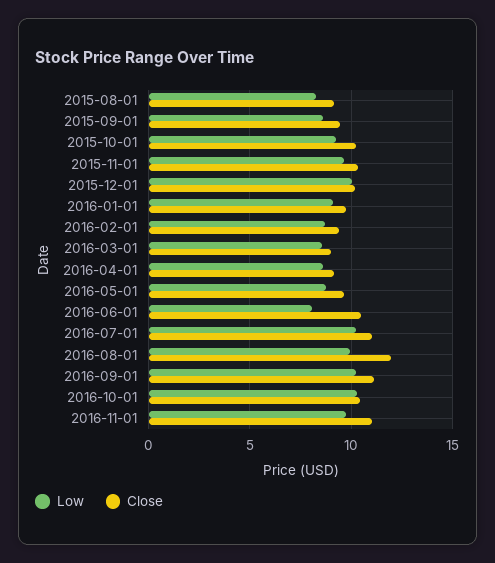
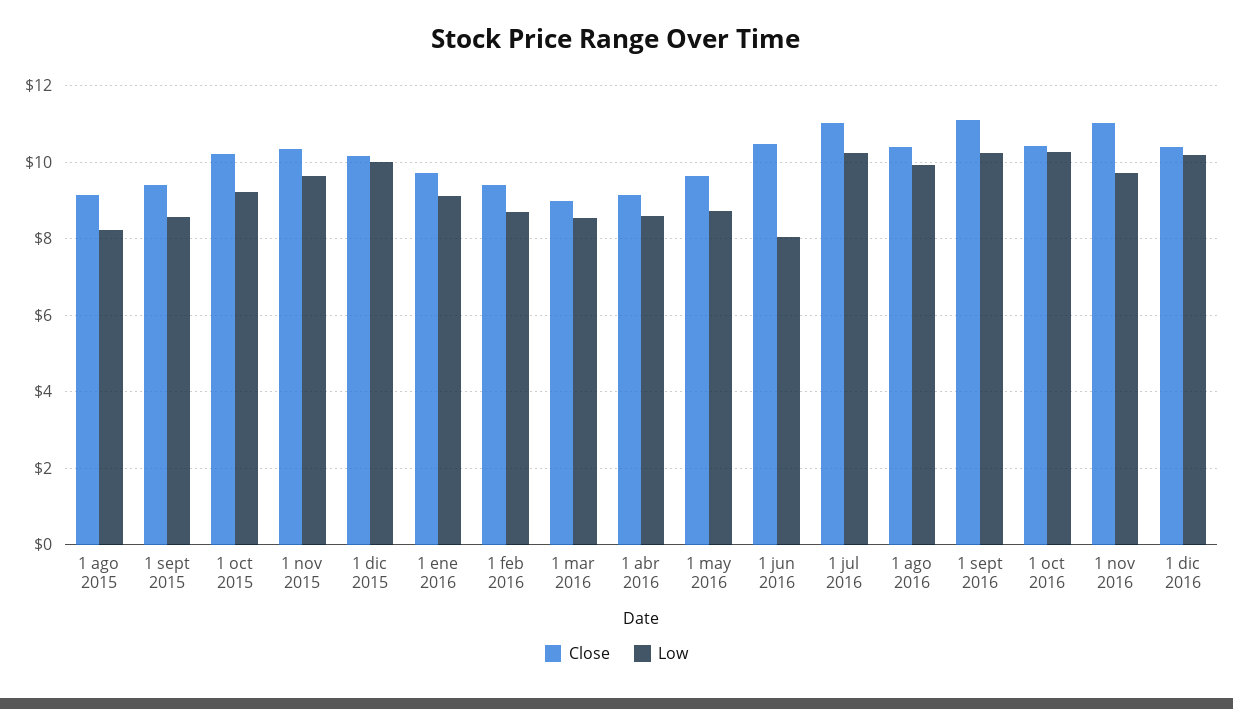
Close, 2016-08-01: 12 -> 10.4
Close, 1 dic 2016: none -> 10.4
Low, 1 dic 2016: none -> 10.2

